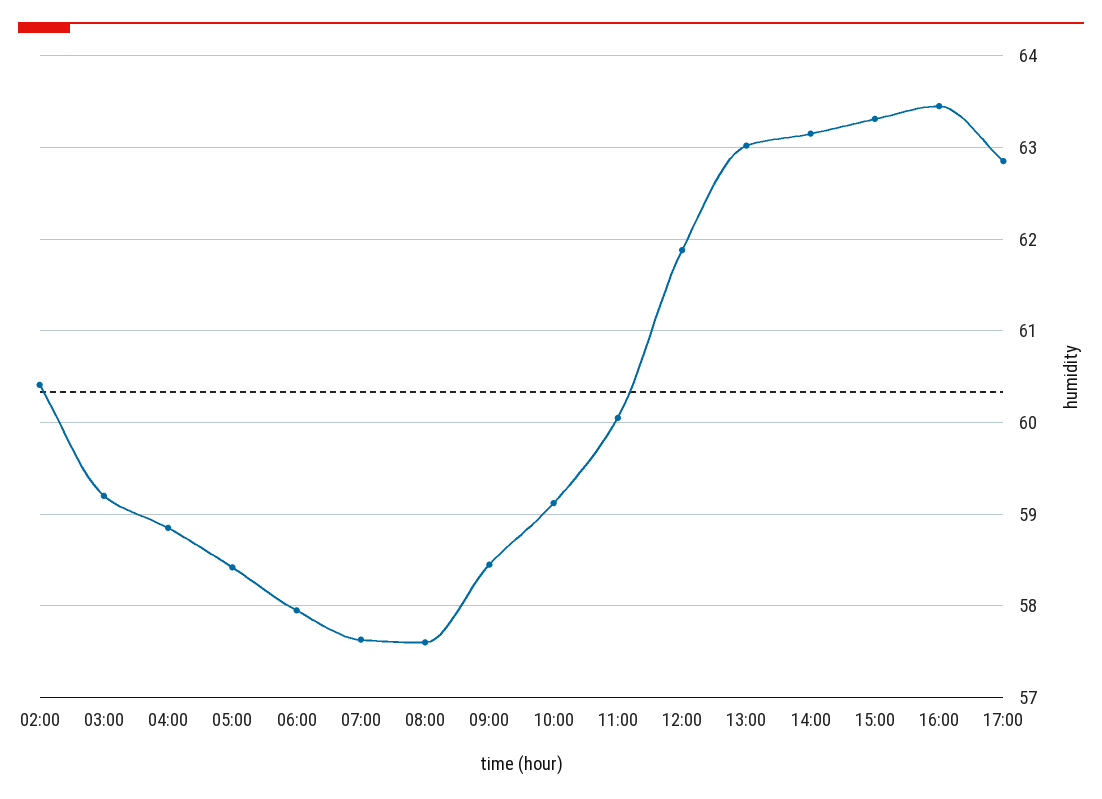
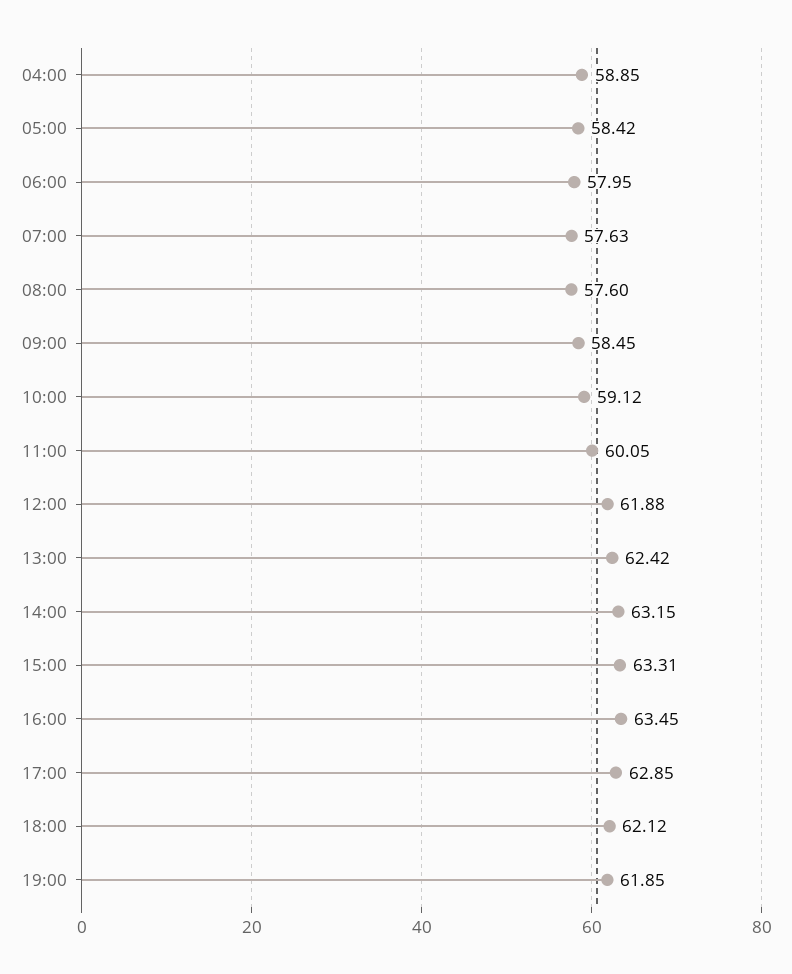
02:00: 60.4 -> none
03:00: 59.2 -> none
13:00: 63 -> 62.42
18:00: none -> 62.12
19:00: none -> 61.85

